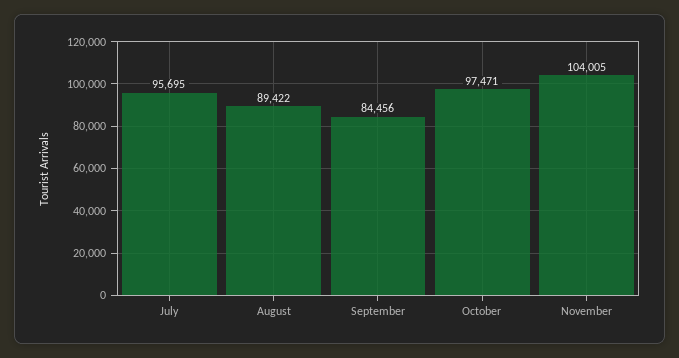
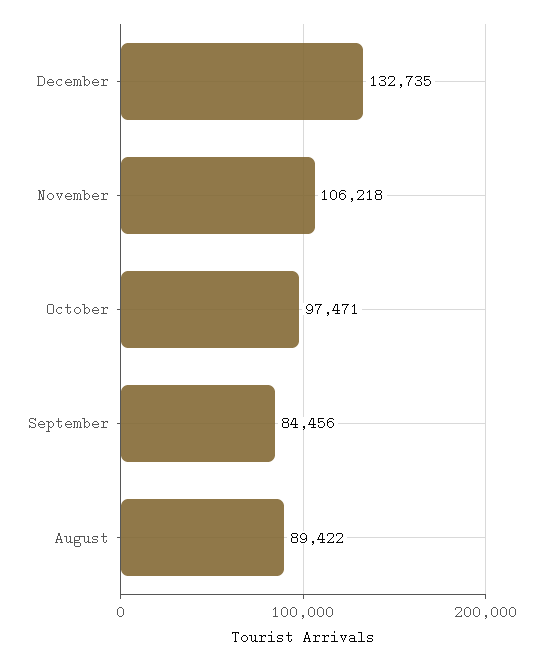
July: 95695 -> none
November: 104005 -> 106218
December: none -> 132735

